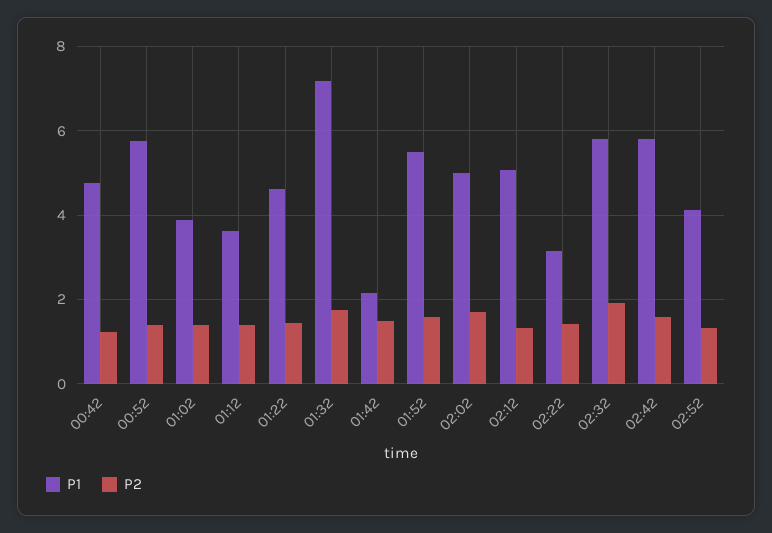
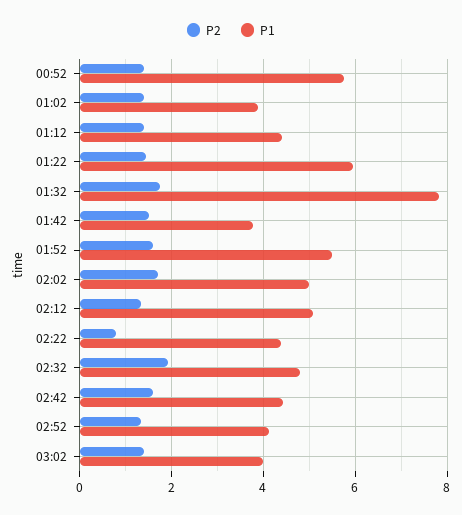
P1, 00:42: 4.8 -> none
P2, 00:42: 1.2 -> none
P1, 01:12: 3.6 -> 4.4
P1, 01:22: 4.6 -> 6
P1, 01:32: 7.2 -> 7.8
P1, 01:42: 2.2 -> 3.8
P1, 02:22: 3.2 -> 4.4
P2, 02:22: 1.4 -> 0.8
P1, 02:32: 5.8 -> 4.8
P1, 02:42: 5.8 -> 4.4
P2, 03:02: none -> 1.4
P1, 03:02: none -> 4

